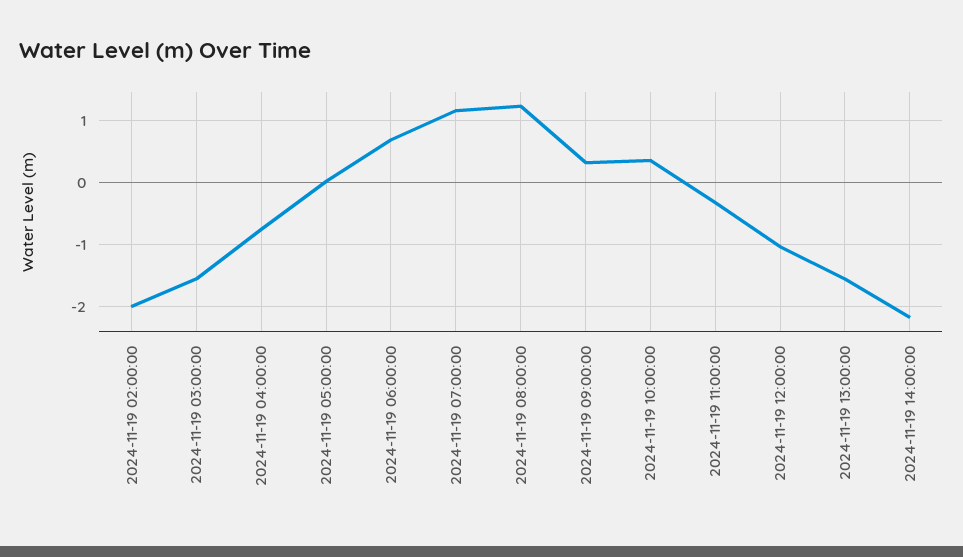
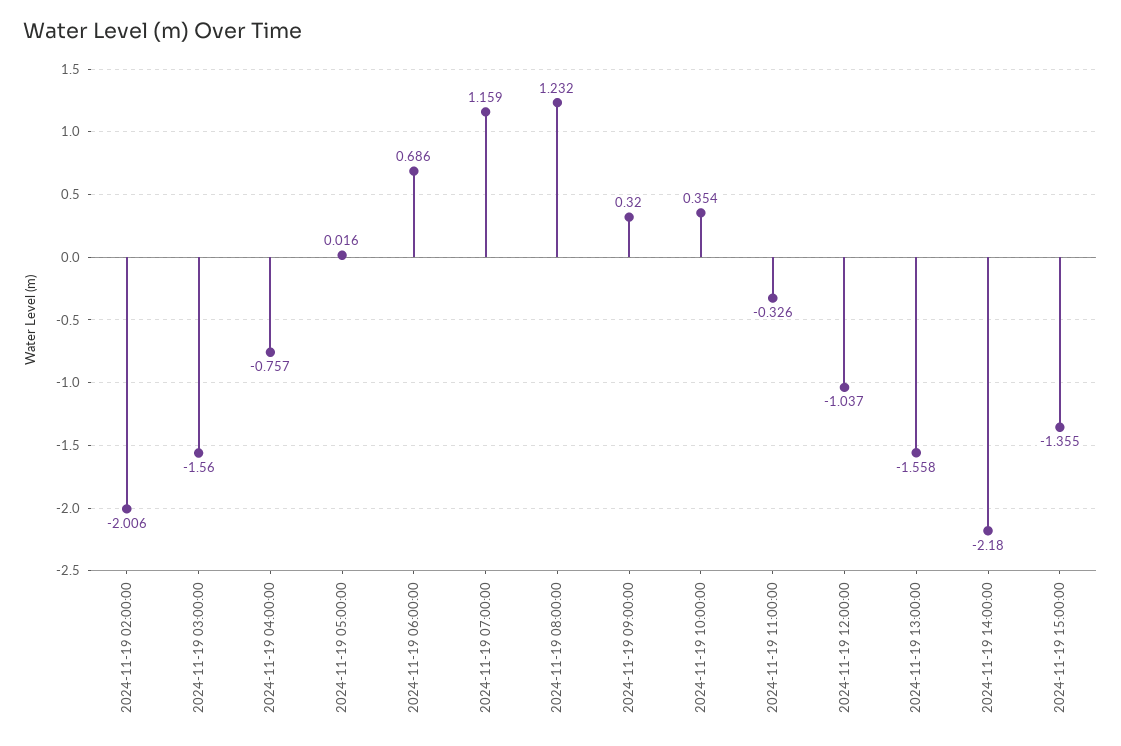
2024-11-19 15:00:00: none -> -1.355

